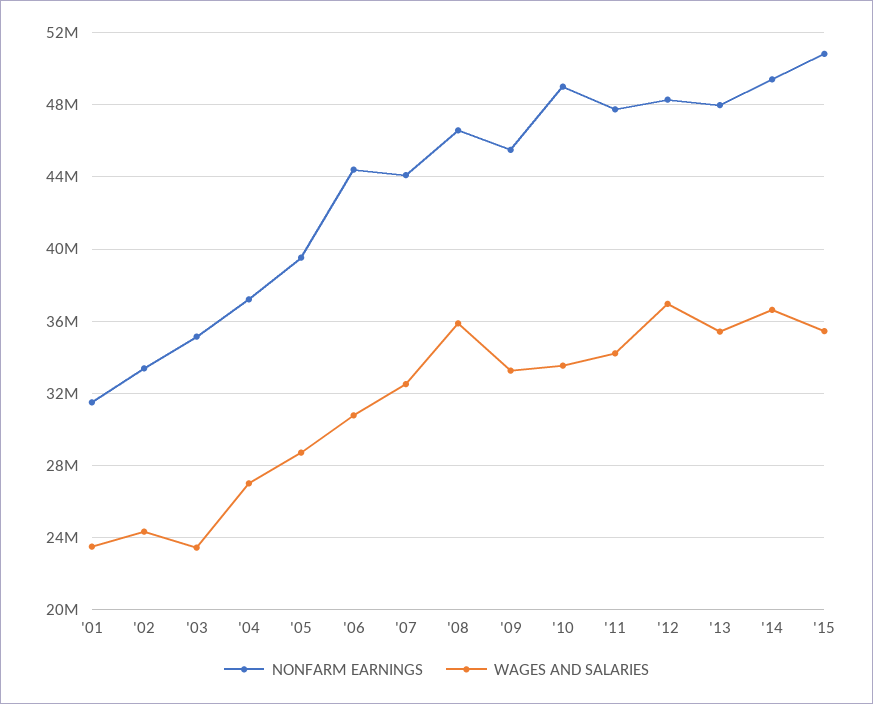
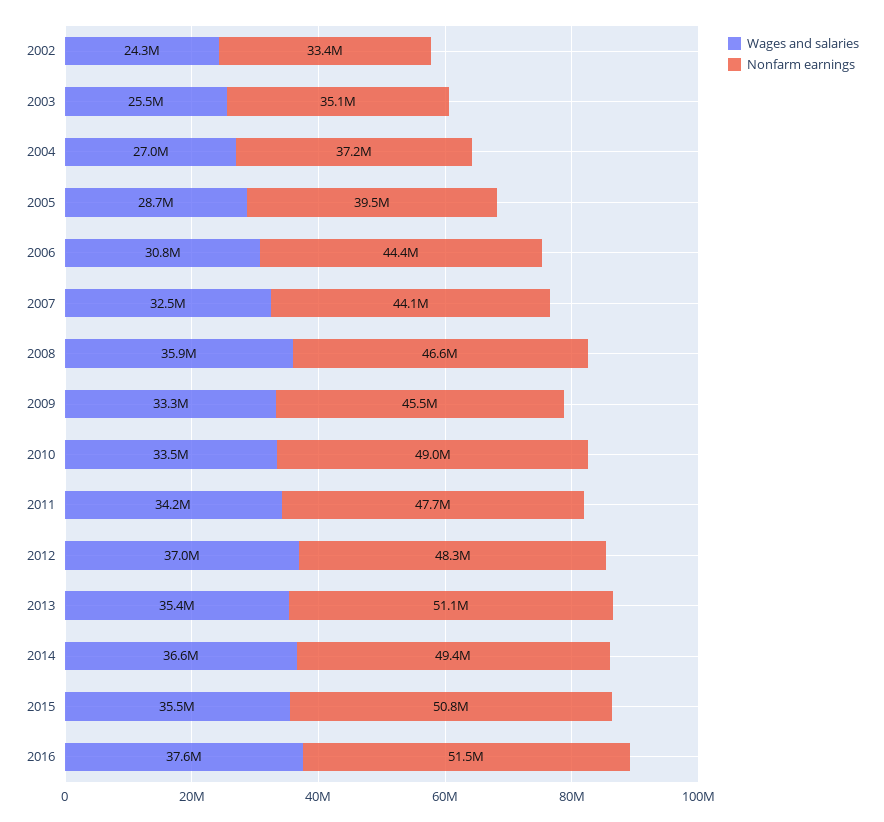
NONFARM EARNINGS, '01: 31500000 -> none
WAGES AND SALARIES, '01: 23500000 -> none
WAGES AND SALARIES, '03: 23500000 -> 25500000
NONFARM EARNINGS, '13: 48000000 -> 51100000
WAGES AND SALARIES, 2016: none -> 37600000
NONFARM EARNINGS, 2016: none -> 51500000

